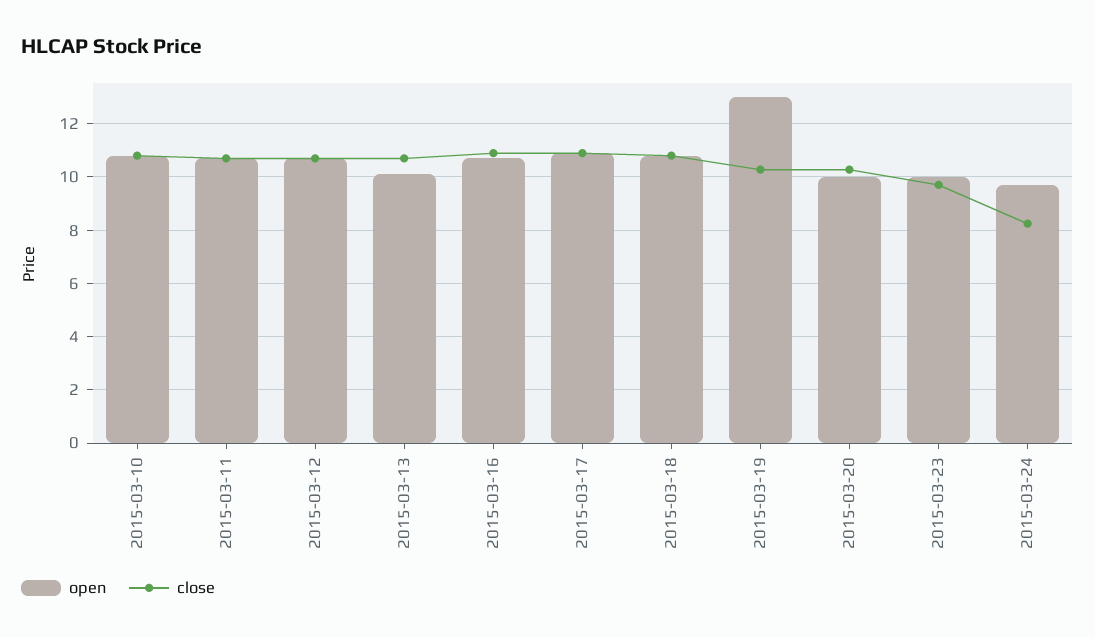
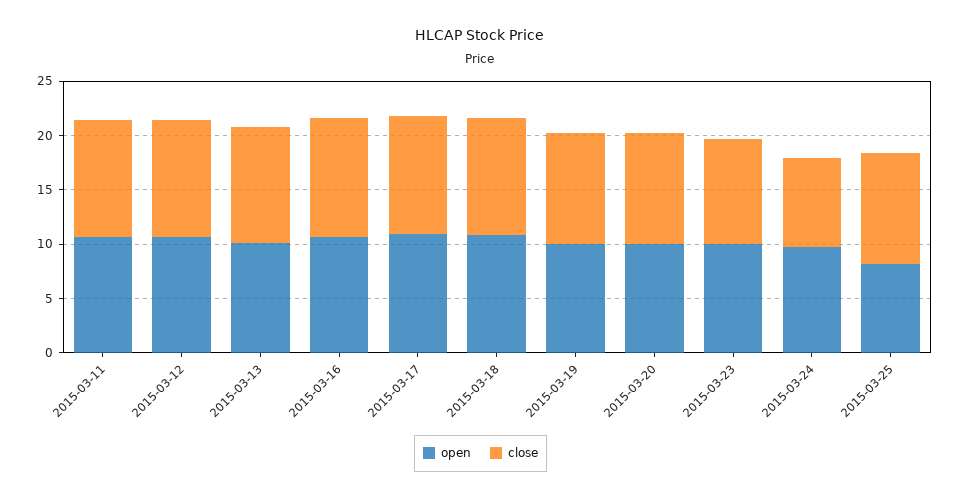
open, 2015-03-10: 10.75 -> none
close, 2015-03-10: 10.75 -> none
open, 2015-03-19: 13 -> 10
open, 2015-03-25: none -> 8
close, 2015-03-25: none -> 10

